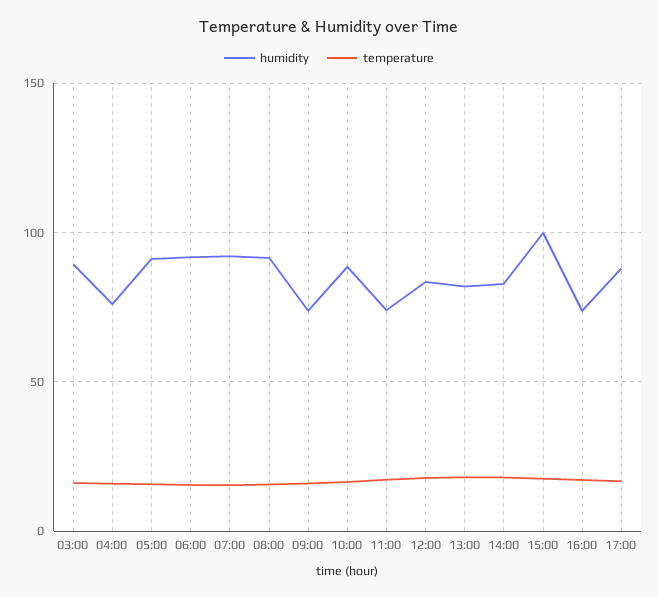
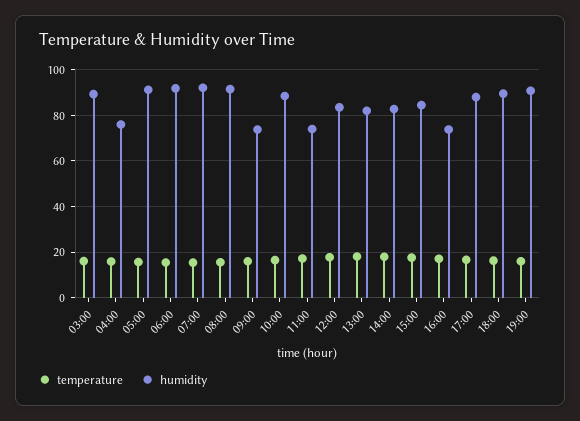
humidity, 15:00: 100 -> 85
temperature, 18:00: none -> 15
humidity, 18:00: none -> 90
temperature, 19:00: none -> 15
humidity, 19:00: none -> 90

